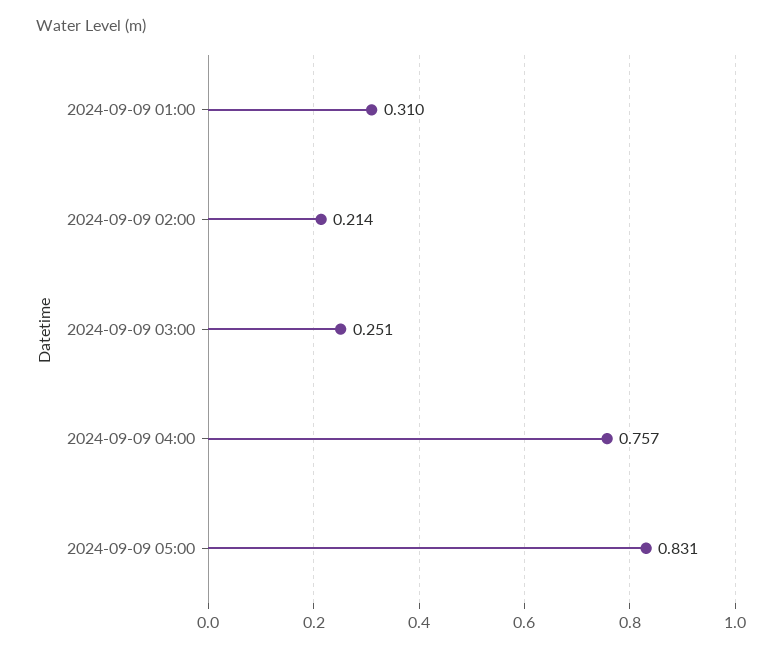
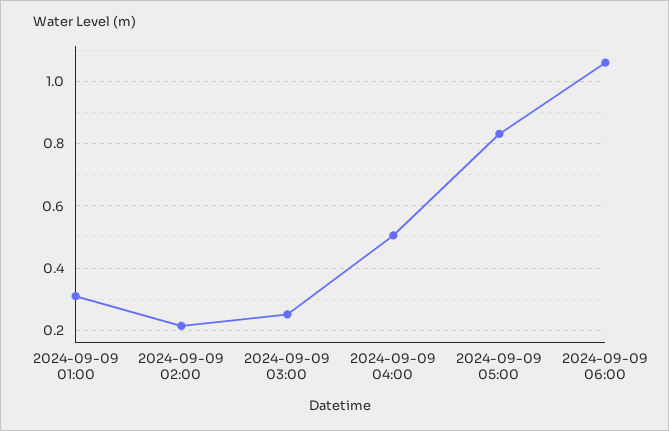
2024-09-09 04:00: 0.757 -> 0.5
2024-09-09 06:00: none -> 1.06

